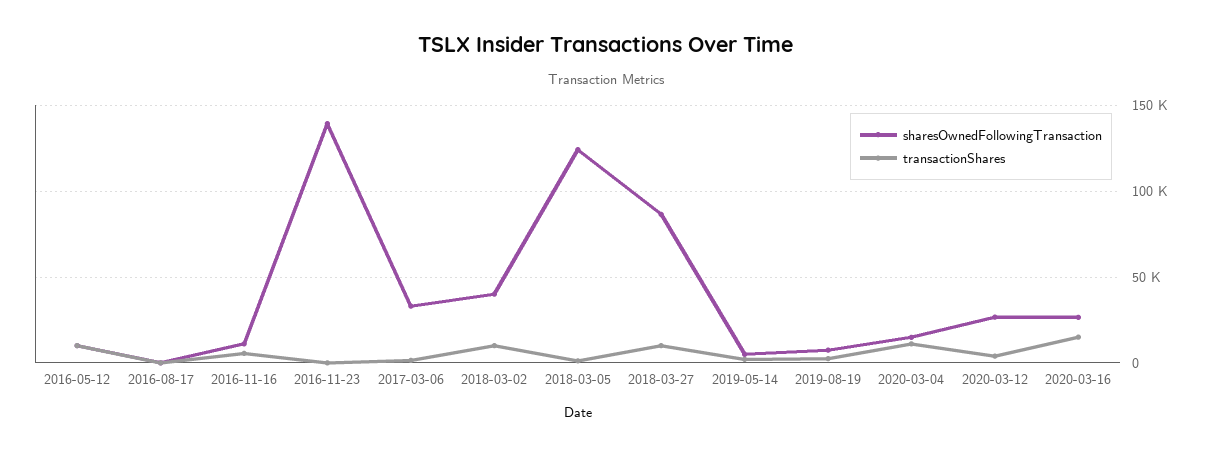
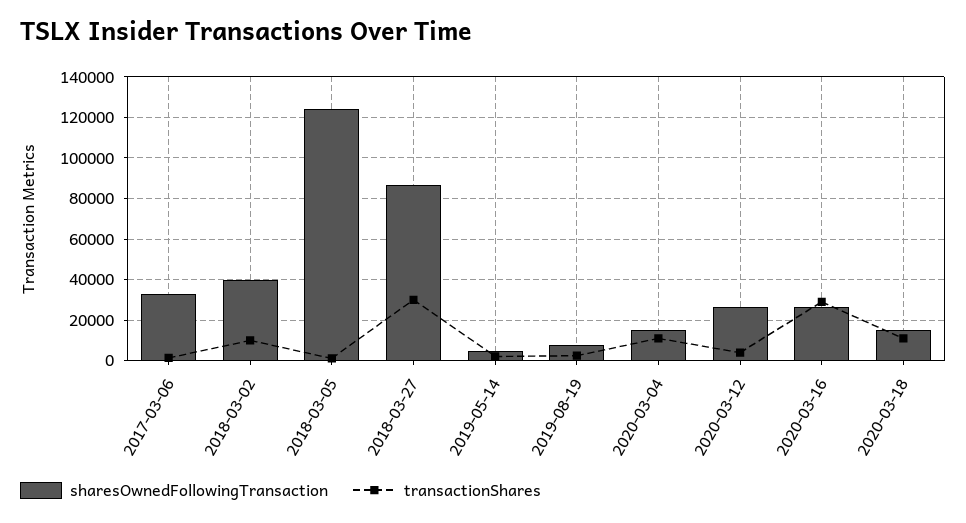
sharesOwnedFollowingTransaction, 2016-05-12: 10000 -> none
transactionShares, 2016-05-12: 10000 -> none
sharesOwnedFollowingTransaction, 2016-08-17: 0 -> none
transactionShares, 2016-08-17: 0 -> none
sharesOwnedFollowingTransaction, 2016-11-16: 10000 -> none
transactionShares, 2016-11-16: 5000 -> none
sharesOwnedFollowingTransaction, 2016-11-23: 140000 -> none
transactionShares, 2016-11-23: 0 -> none
transactionShares, 2018-03-27: 10000 -> 30000
transactionShares, 2020-03-16: 15000 -> 30000
sharesOwnedFollowingTransaction, 2020-03-18: none -> 15000
transactionShares, 2020-03-18: none -> 10000

